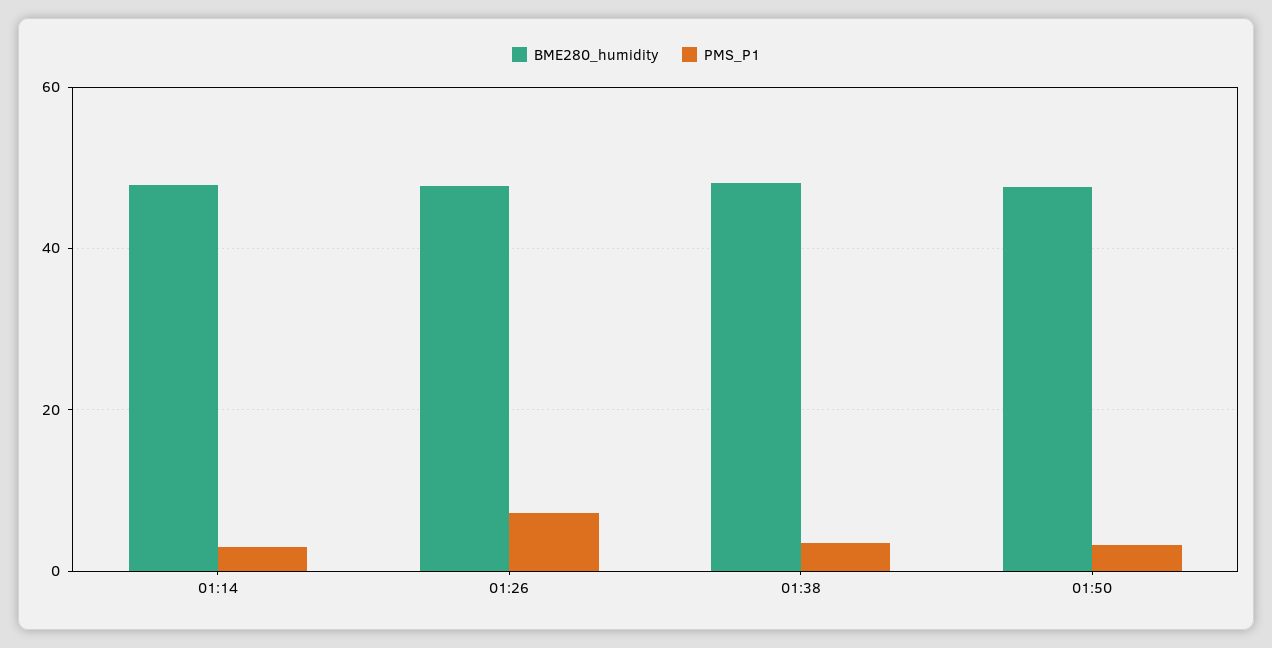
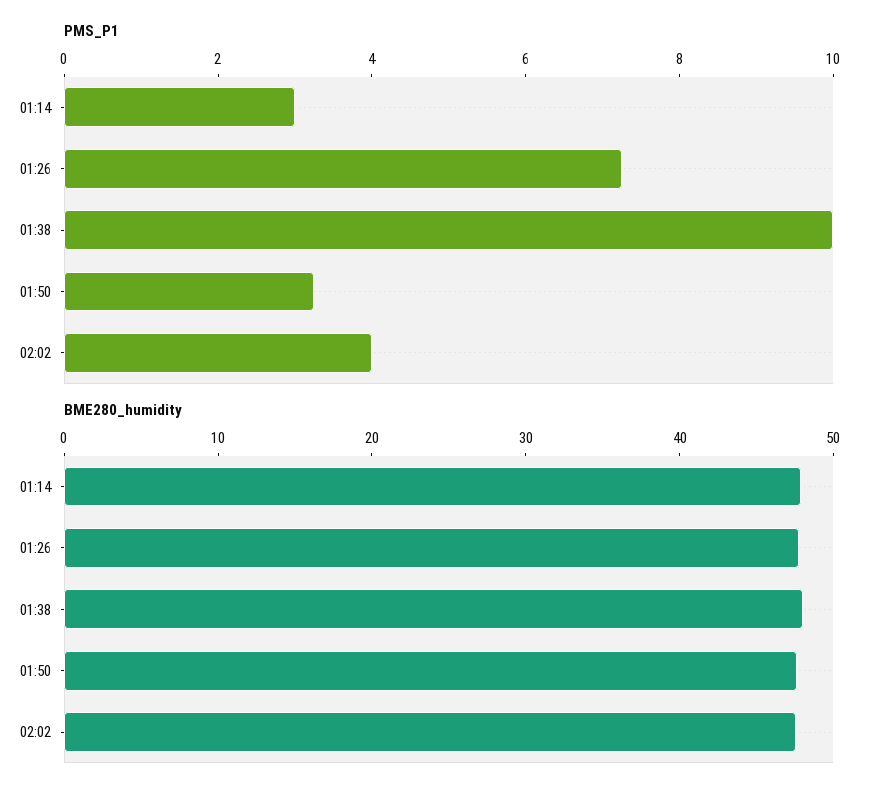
PMS_P1, 01:38: 4 -> 10
PMS_P1, 02:02: none -> 4
BME280_humidity, 02:02: none -> 48

